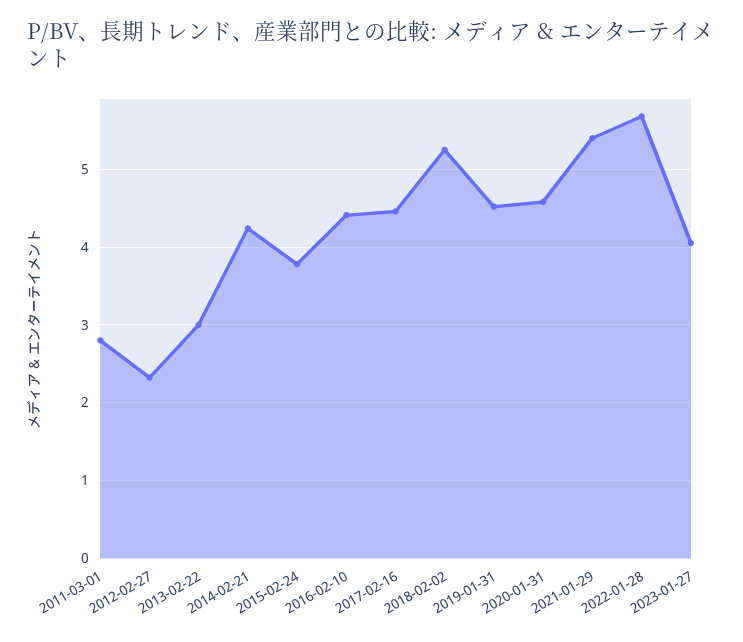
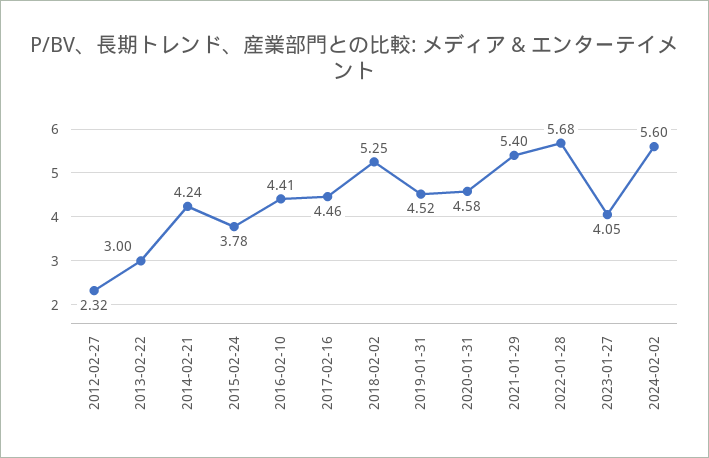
2011-03-01: 2.8 -> none
2024-02-02: none -> 5.6

